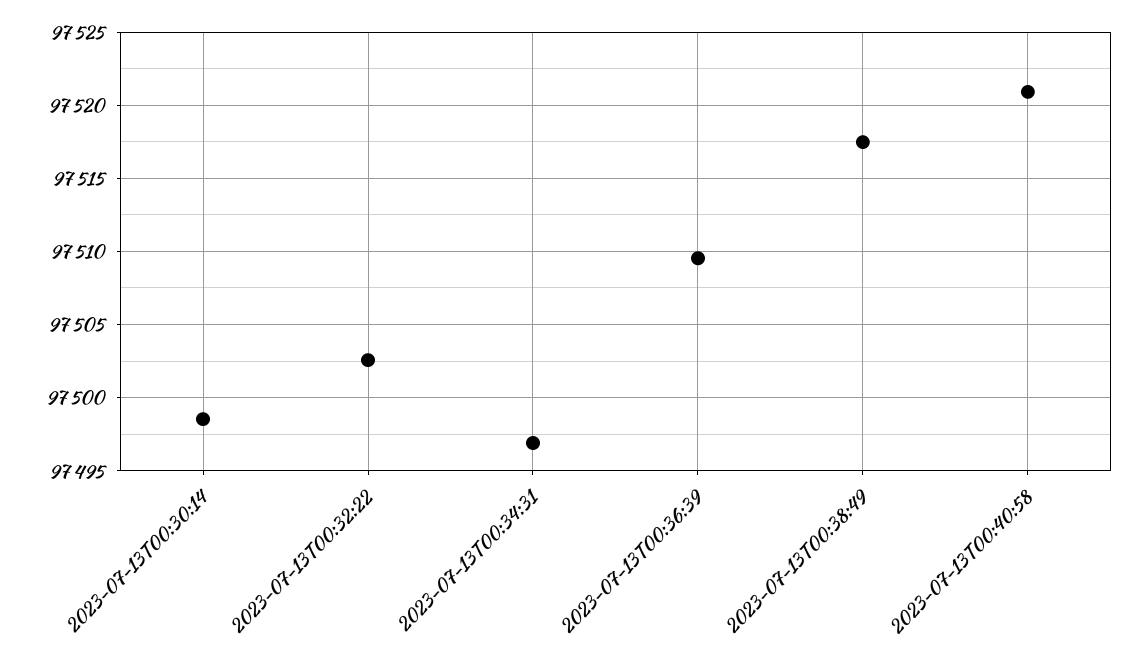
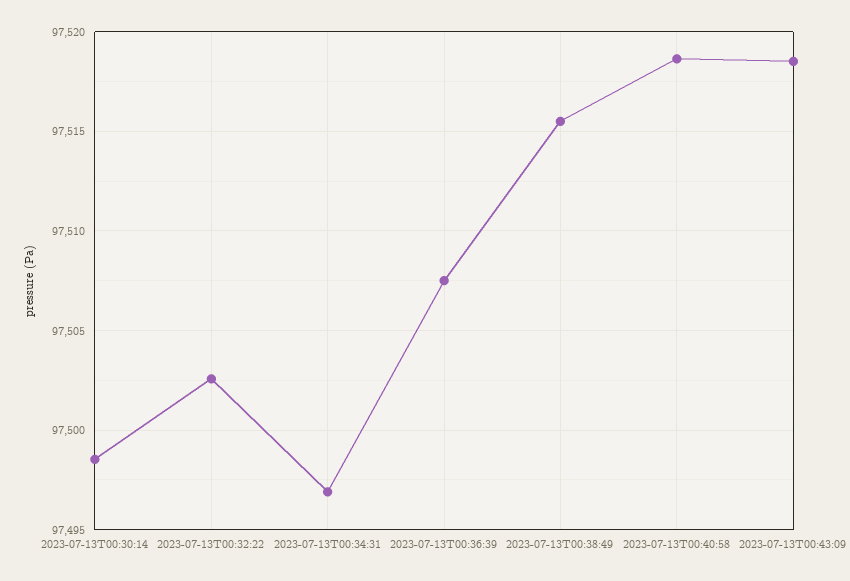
2023-07-13T00:36:39: 97509.5 -> 97507.5
2023-07-13T00:38:49: 97517.5 -> 97515.5
2023-07-13T00:40:58: 97521 -> 97518.5
2023-07-13T00:43:09: none -> 97518.5

